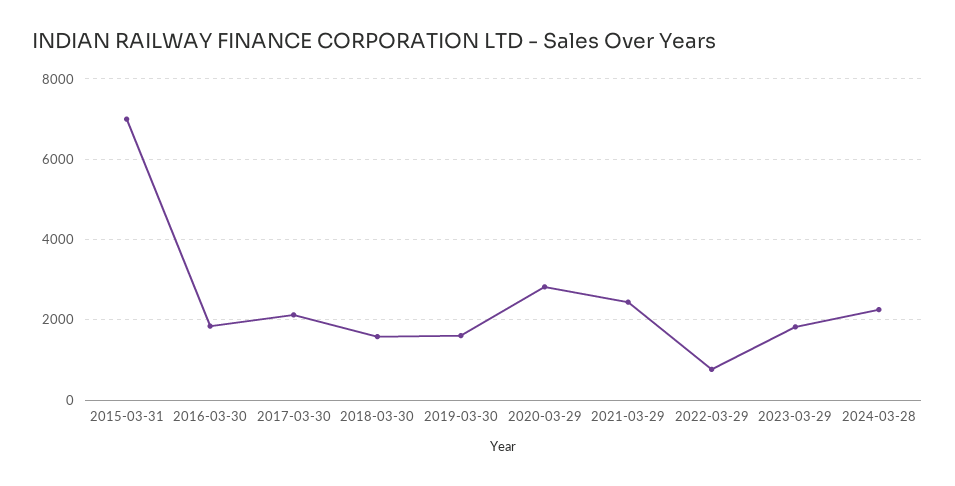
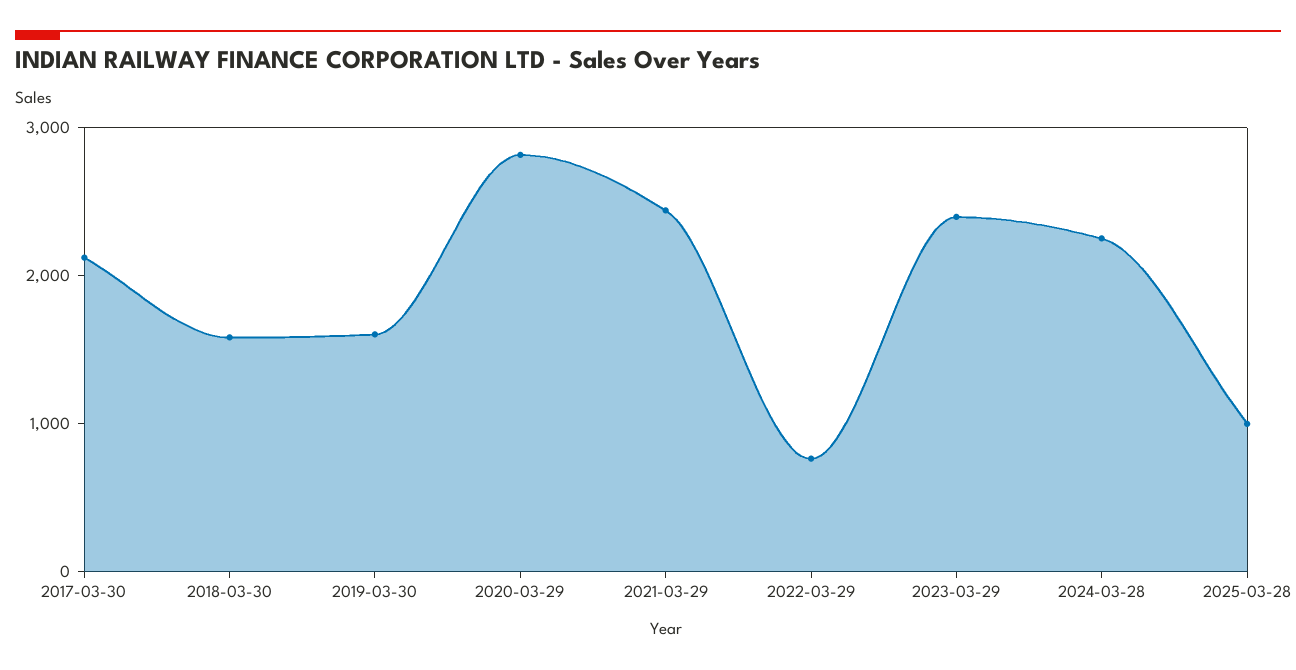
2015-03-31: 7000 -> none
2016-03-30: 1800 -> none
2023-03-29: 1800 -> 2400
2025-03-28: none -> 1000

